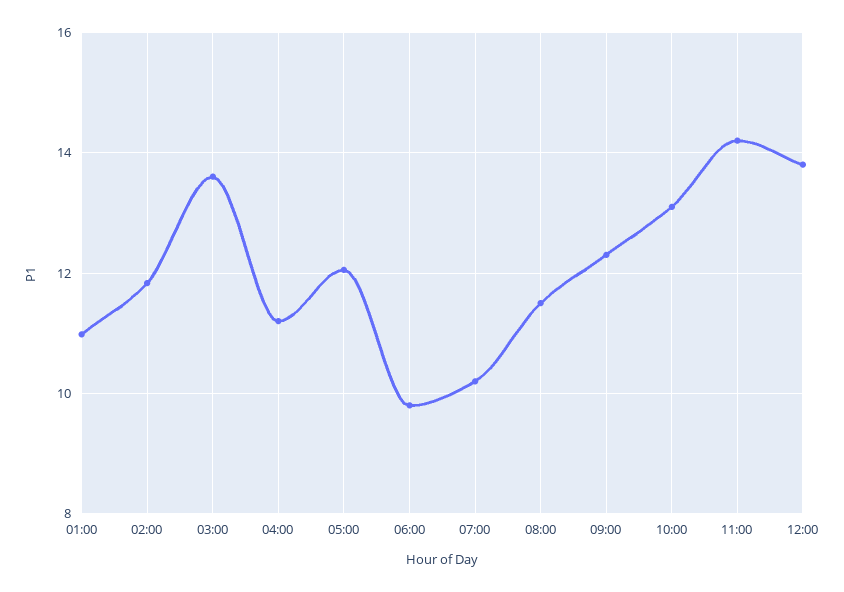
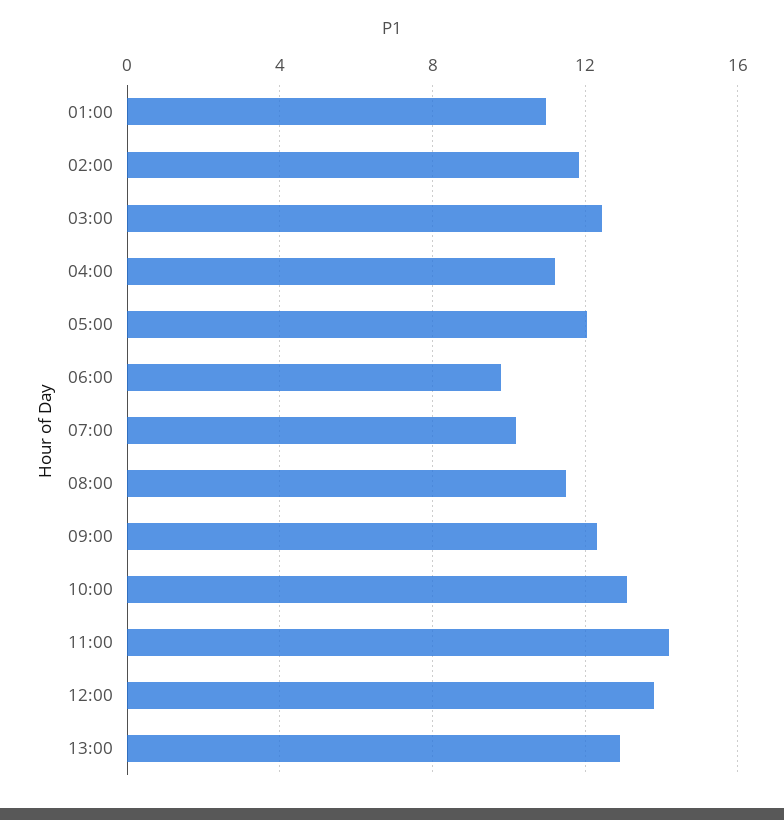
03:00: 13.6 -> 12.5
13:00: none -> 13

